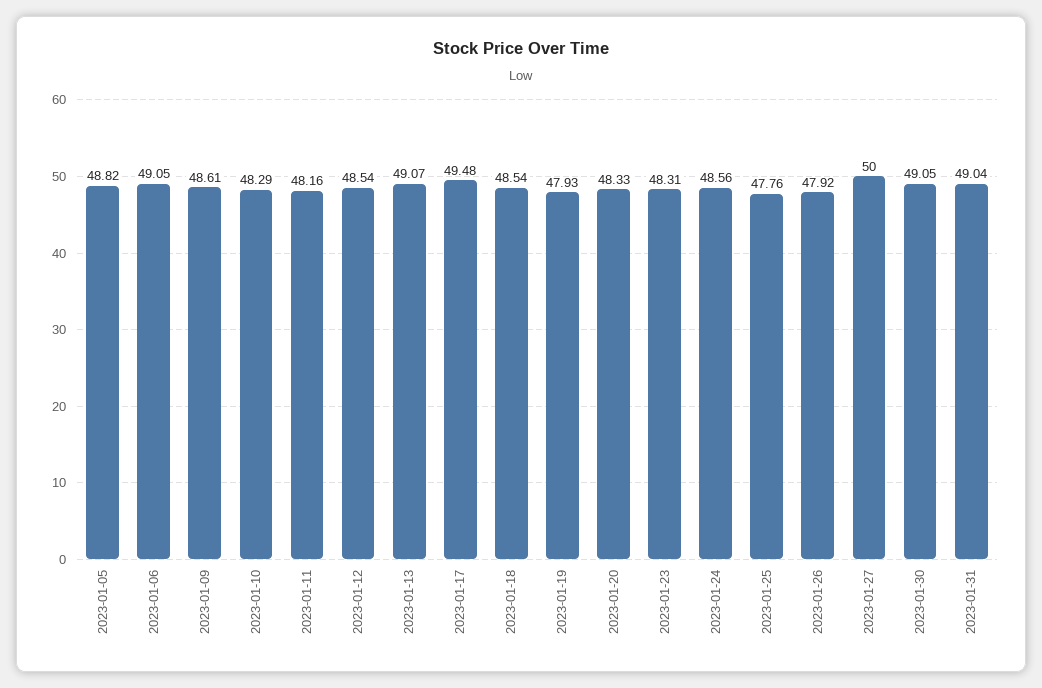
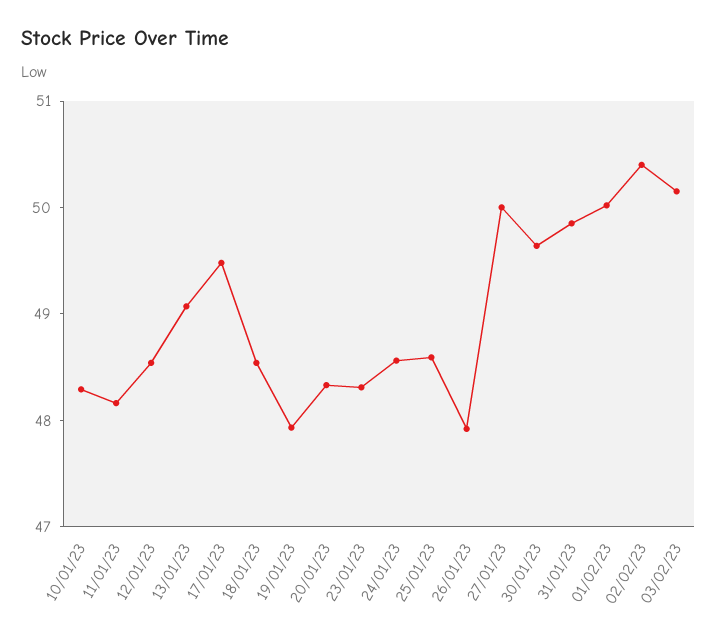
2023-01-05: 48.82 -> none
2023-01-06: 49.05 -> none
2023-01-09: 48.61 -> none
2023-01-25: 47.76 -> 48.6
2023-01-30: 49.05 -> 49.6
2023-01-31: 49.04 -> 49.8
01/02/23: none -> 50
02/02/23: none -> 50.4
03/02/23: none -> 50.2

